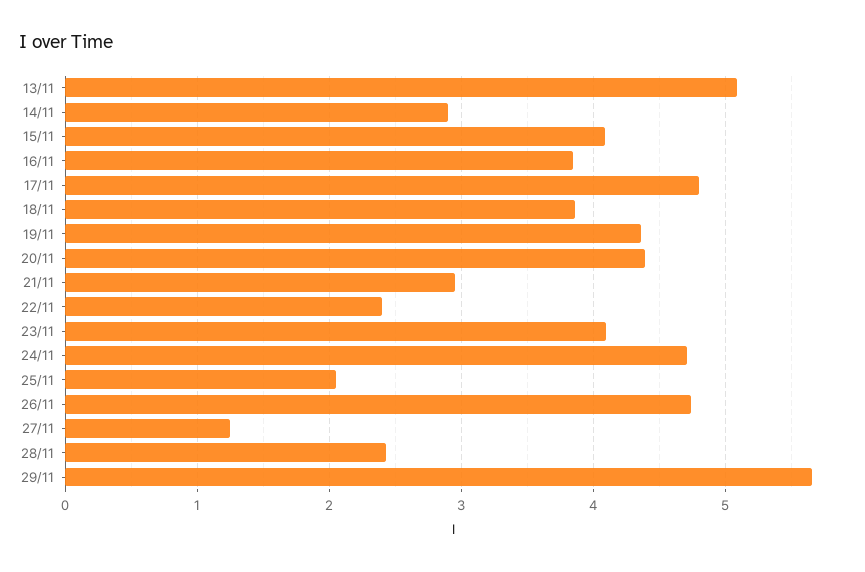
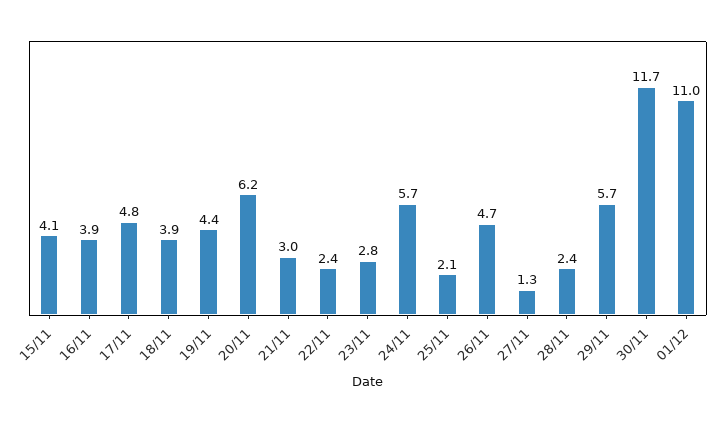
13/11: 5.1 -> none
14/11: 2.9 -> none
20/11: 4.4 -> 6.2
23/11: 4.1 -> 2.8
24/11: 4.7 -> 5.7
30/11: none -> 11.7
01/12: none -> 11

